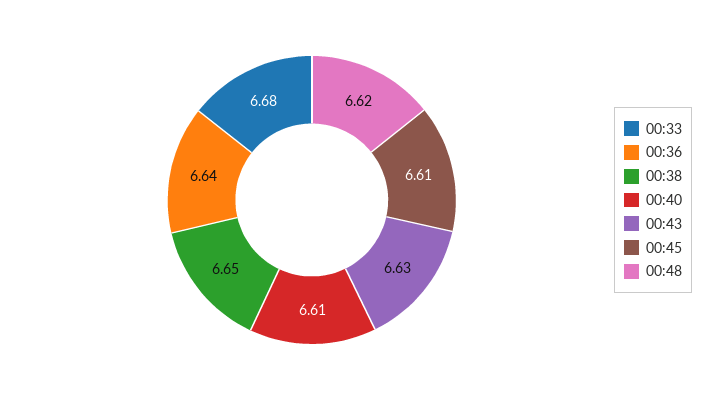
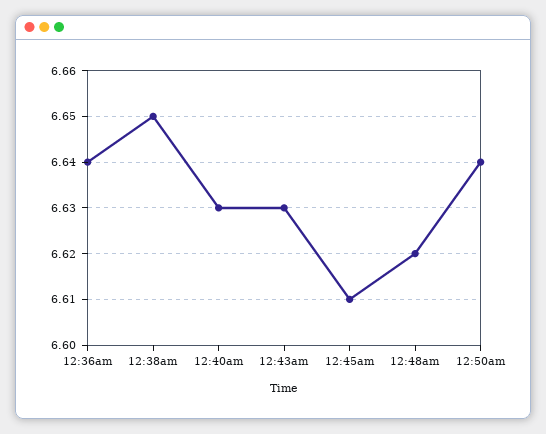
00:33: 6.68 -> none
00:40: 6.61 -> 6.63
12:50am: none -> 6.64

